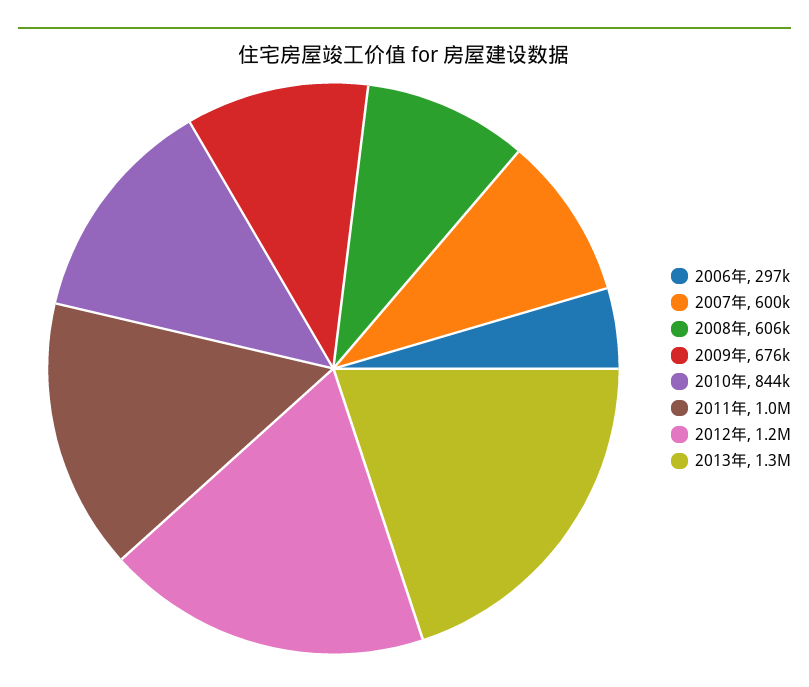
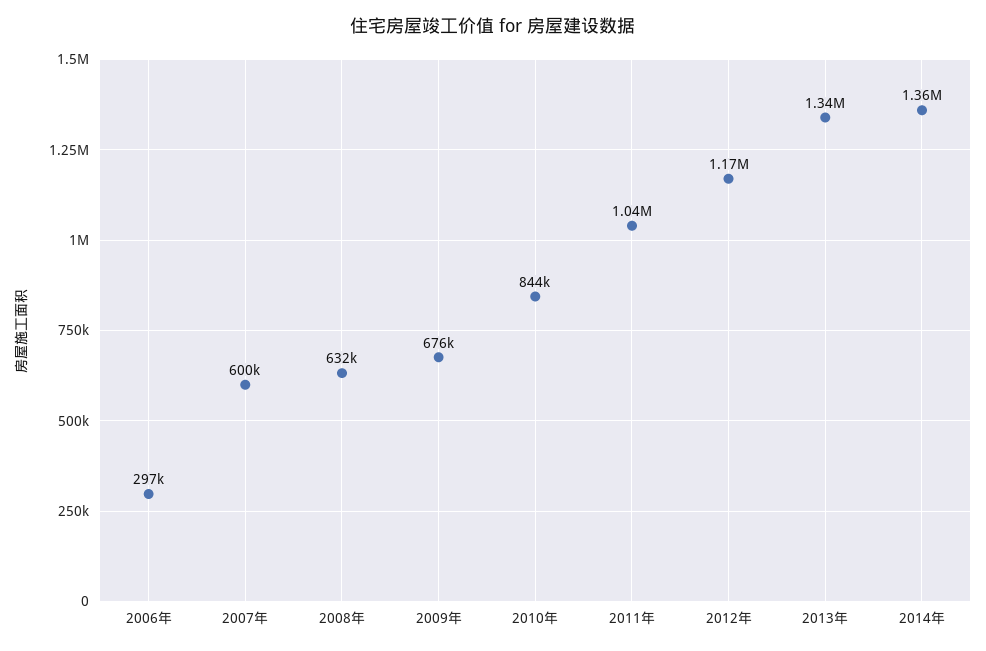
2008年: 606000 -> 632000
2014年: none -> 1360000

